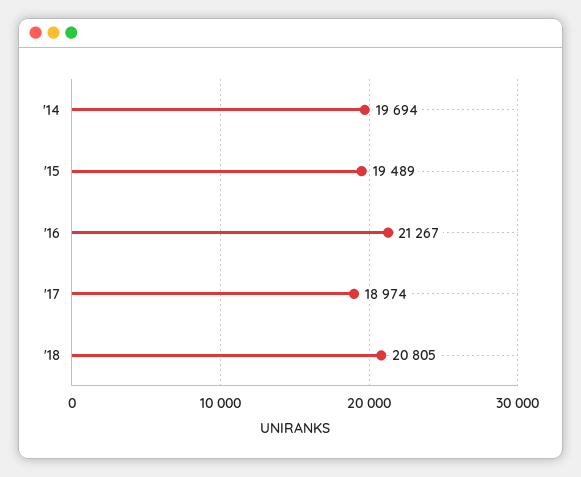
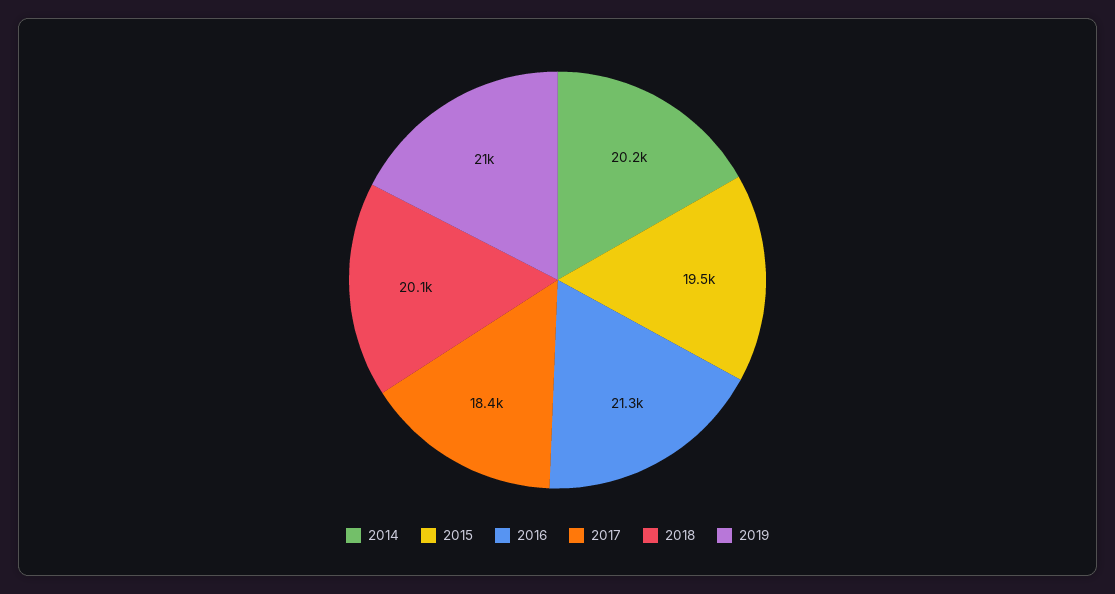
'14: 19694 -> 20200
'17: 18974 -> 18400
'18: 20805 -> 20100
2019: none -> 21000

